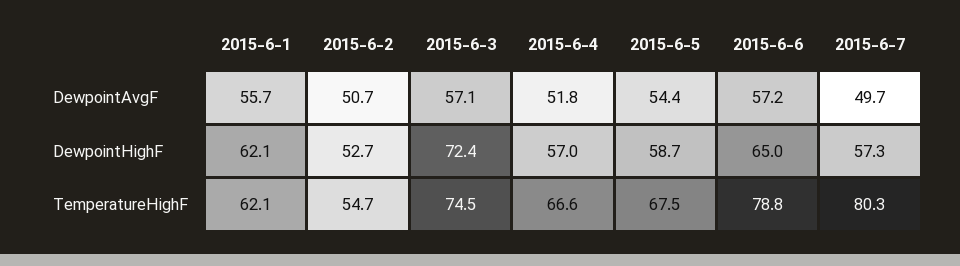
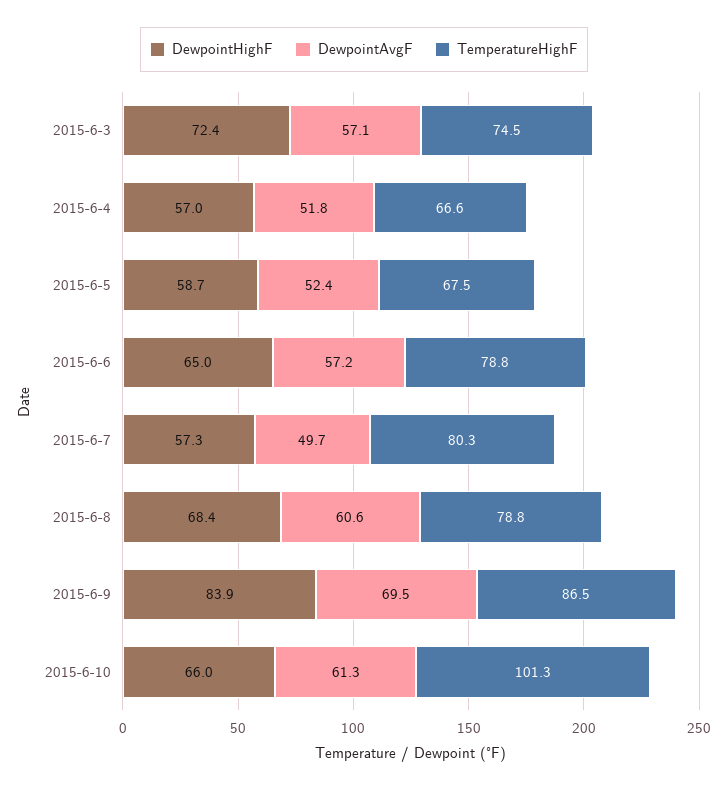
DewpointAvgF, 2015-6-1: 55.7 -> none
DewpointAvgF, 2015-6-2: 50.7 -> none
DewpointAvgF, 2015-6-5: 54.4 -> 52.4
DewpointHighF, 2015-6-1: 62.1 -> none
DewpointHighF, 2015-6-2: 52.7 -> none
TemperatureHighF, 2015-6-1: 62.1 -> none
TemperatureHighF, 2015-6-2: 54.7 -> none
DewpointHighF, 2015-6-8: none -> 68.4
DewpointAvgF, 2015-6-8: none -> 60.6
TemperatureHighF, 2015-6-8: none -> 78.8
DewpointHighF, 2015-6-9: none -> 83.9
DewpointAvgF, 2015-6-9: none -> 69.5
TemperatureHighF, 2015-6-9: none -> 86.5
DewpointHighF, 2015-6-10: none -> 66
DewpointAvgF, 2015-6-10: none -> 61.3
TemperatureHighF, 2015-6-10: none -> 101.3

